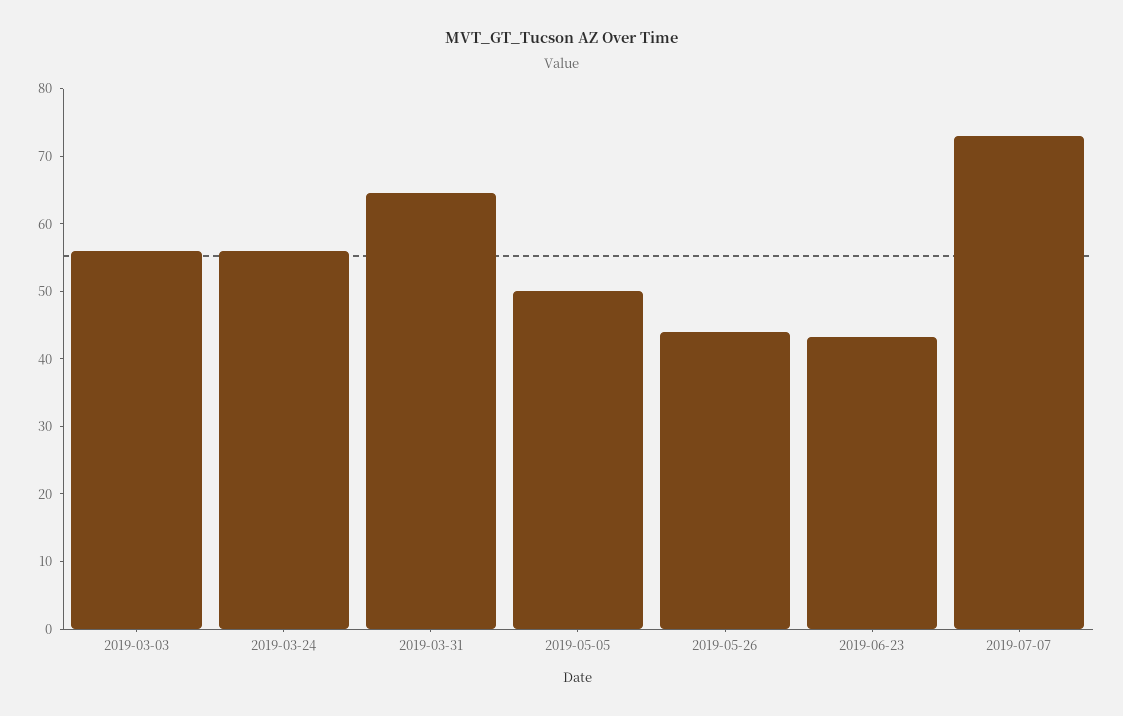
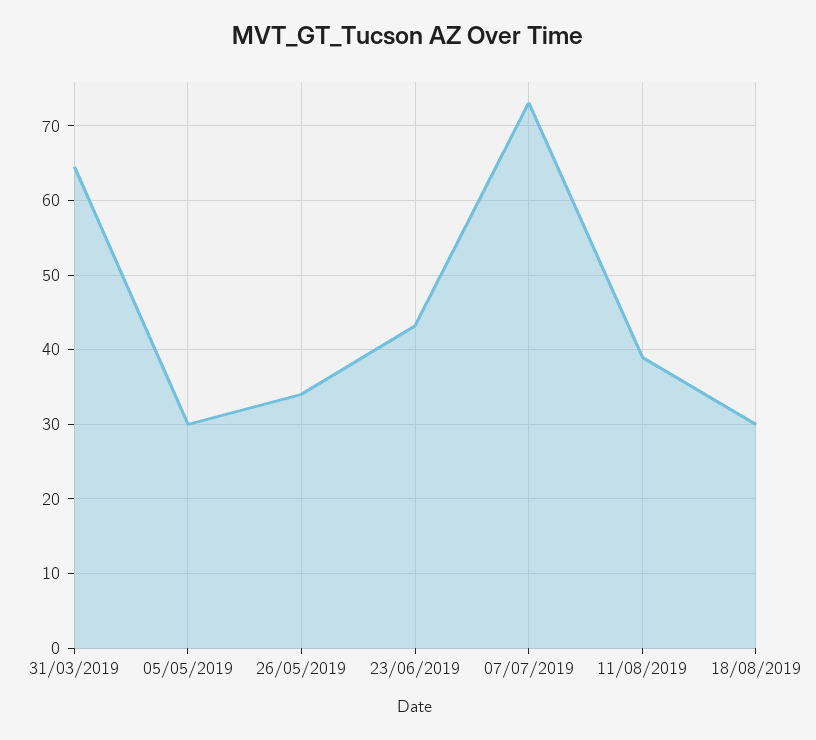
2019-03-03: 56 -> none
2019-03-24: 56 -> none
2019-05-05: 50 -> 30
2019-05-26: 44 -> 34
11/08/2019: none -> 39
18/08/2019: none -> 30

